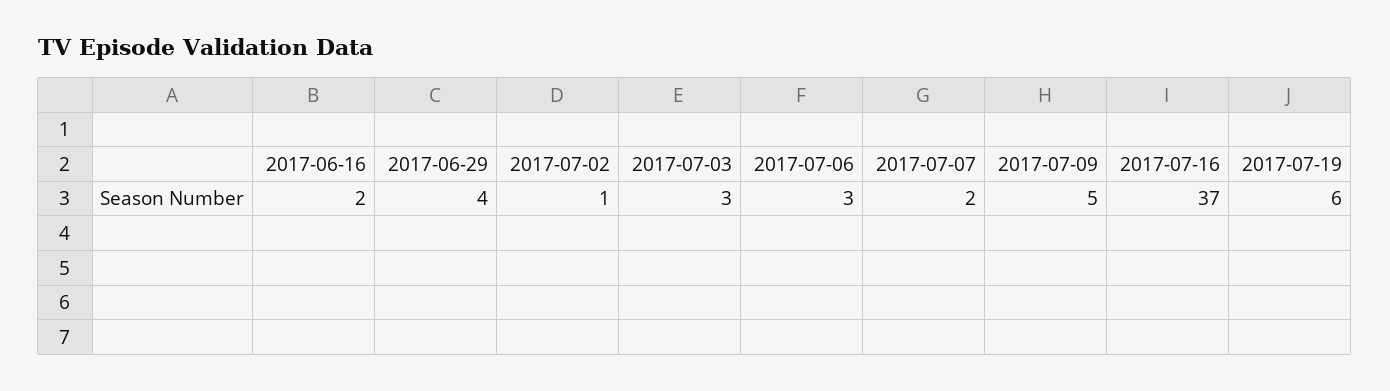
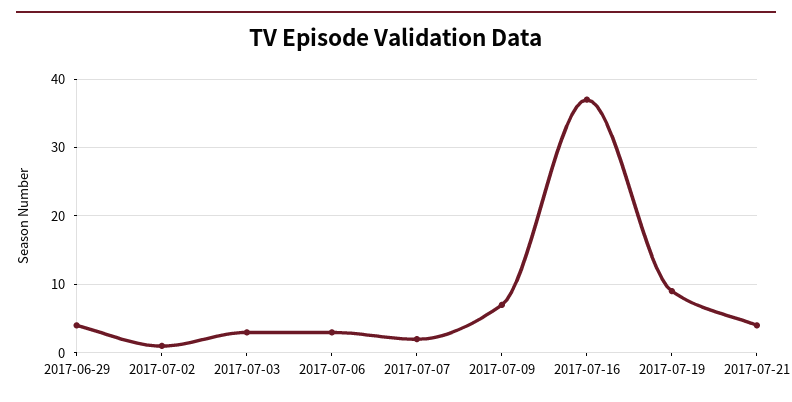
2017-06-16: 2 -> none
2017-07-09: 5 -> 7
2017-07-19: 6 -> 9
2017-07-21: none -> 4

